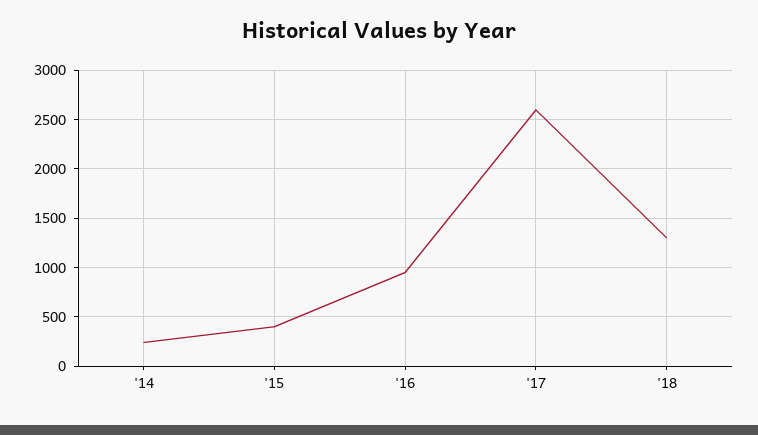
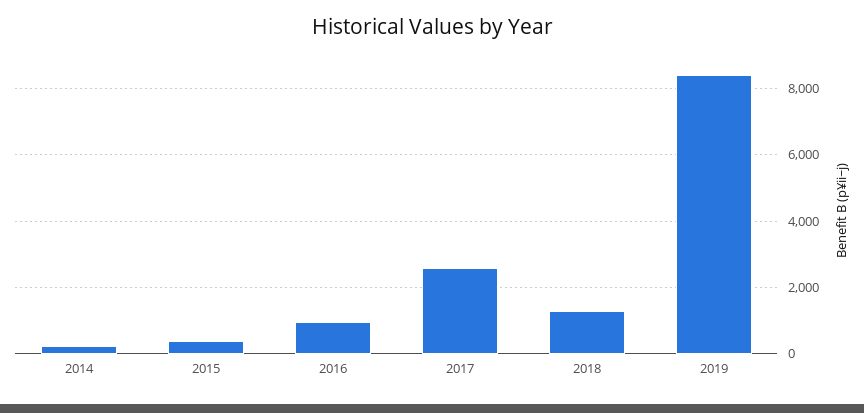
2019: none -> 8400

